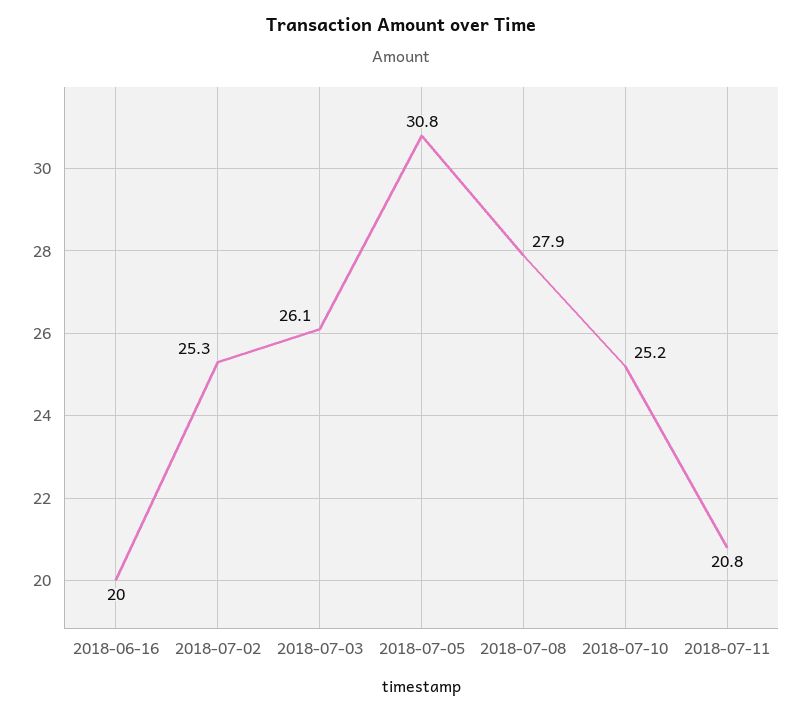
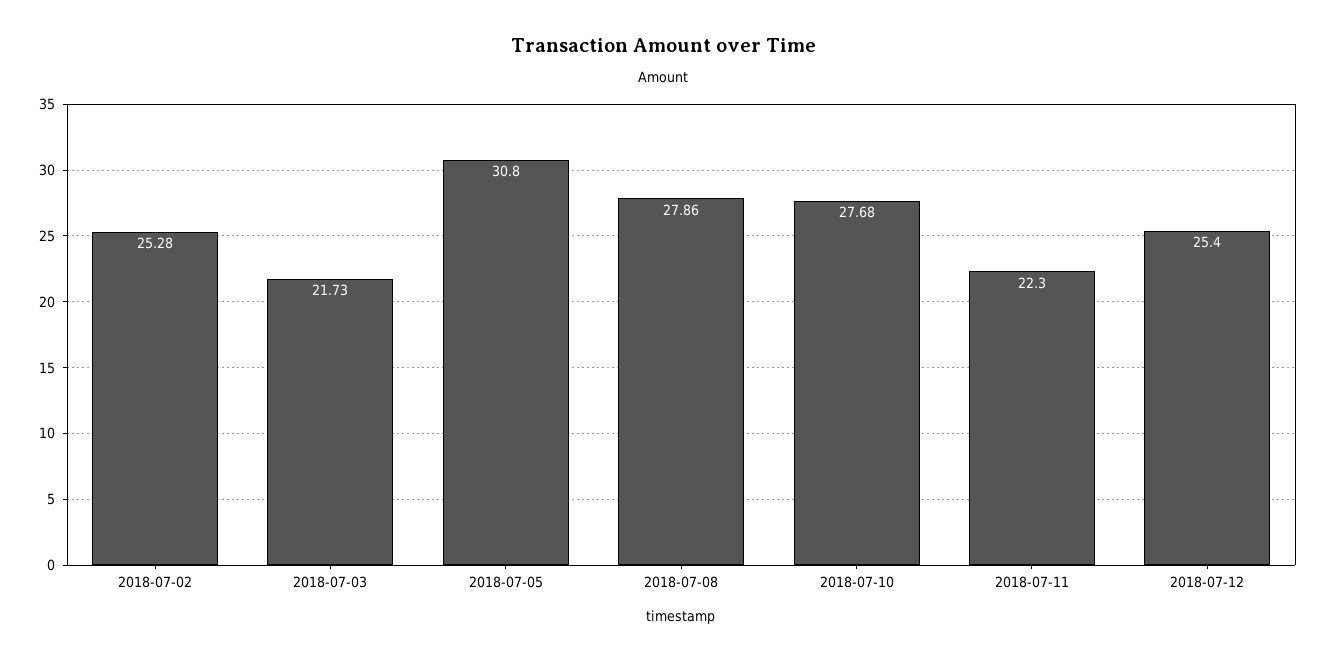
2018-06-16: 20 -> none
2018-07-03: 26.1 -> 21.73
2018-07-10: 25.2 -> 27.68
2018-07-11: 20.8 -> 22.3
2018-07-12: none -> 25.4

